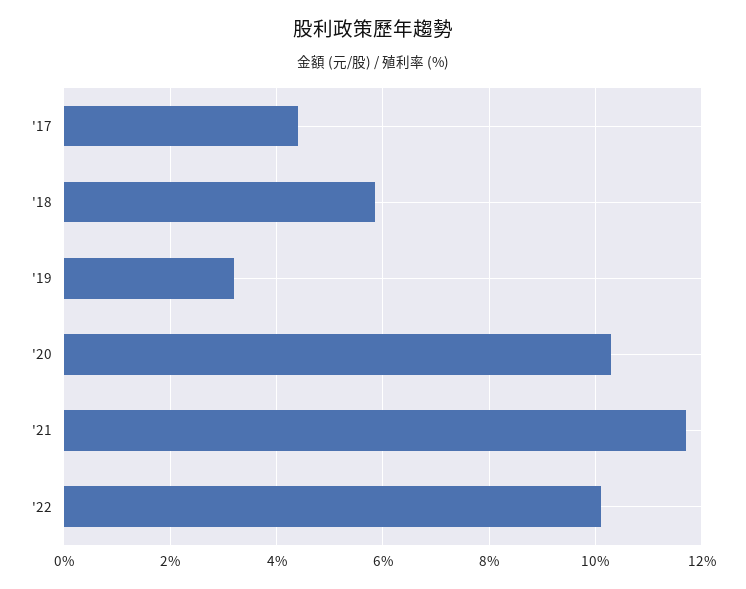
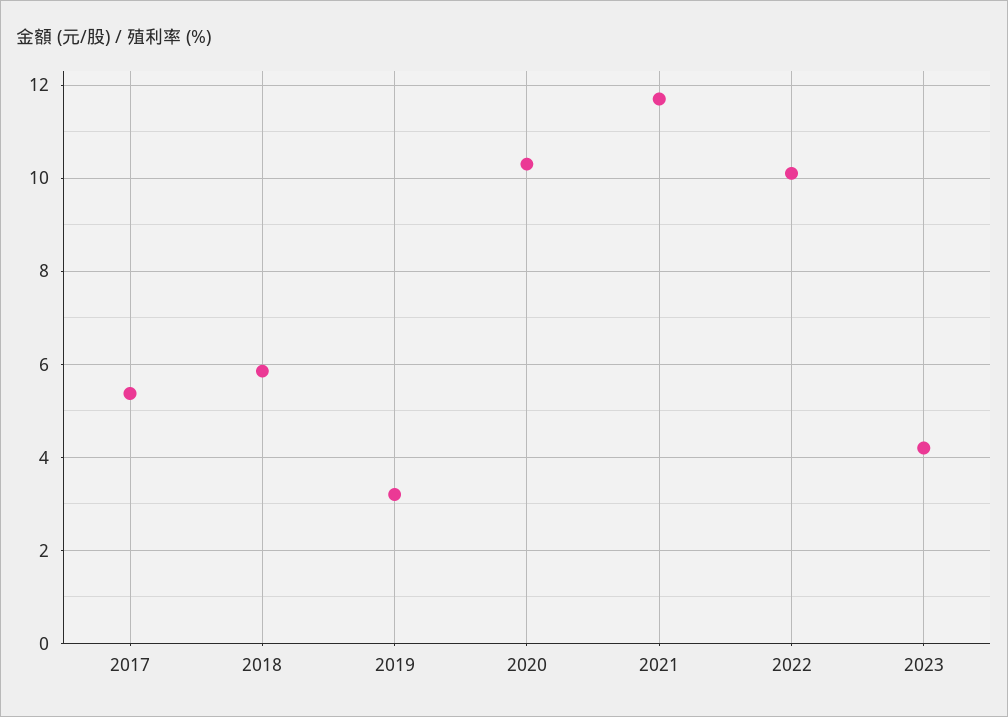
'17: 4.4 -> 5.4
2023: none -> 4.2

